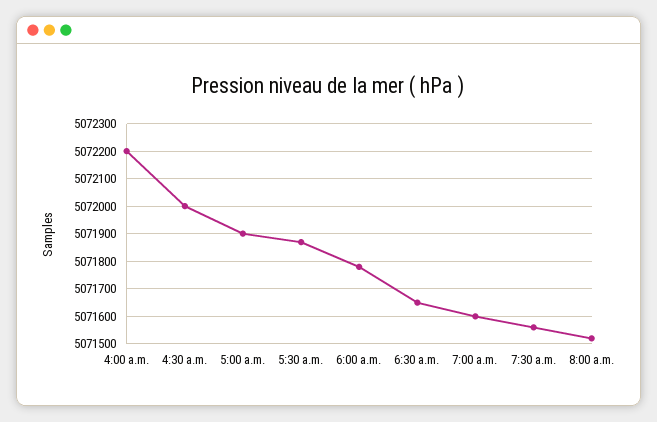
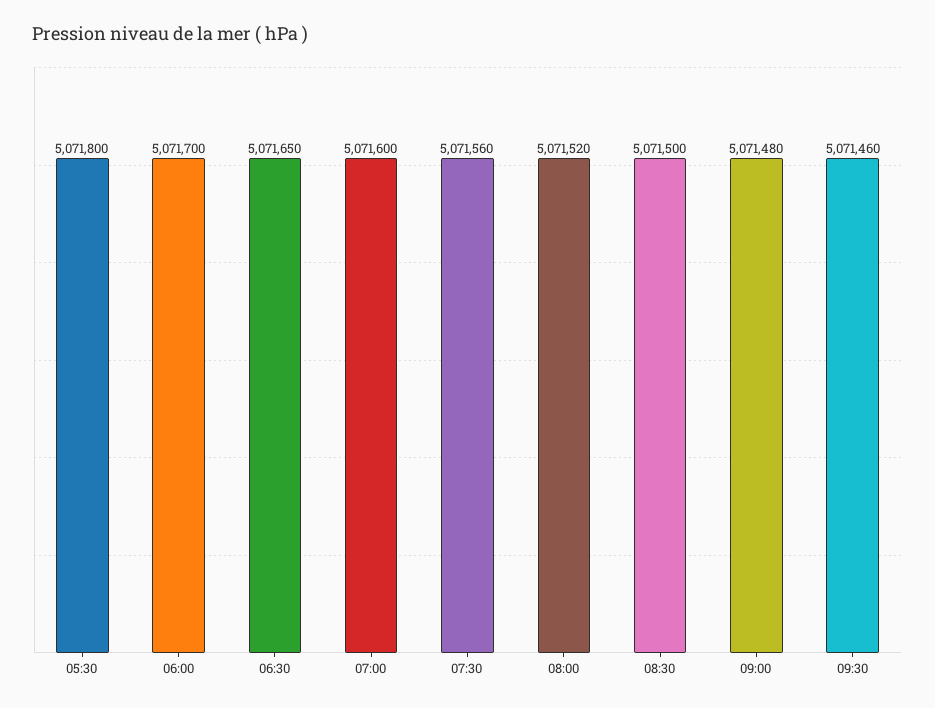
4:00 a.m.: 5072200 -> none
4:30 a.m.: 5072000 -> none
5:00 a.m.: 5071900 -> none
5:30 a.m.: 5071875 -> 5071800
6:00 a.m.: 5071775 -> 5071700
08:30: none -> 5071500
09:00: none -> 5071480
09:30: none -> 5071460

